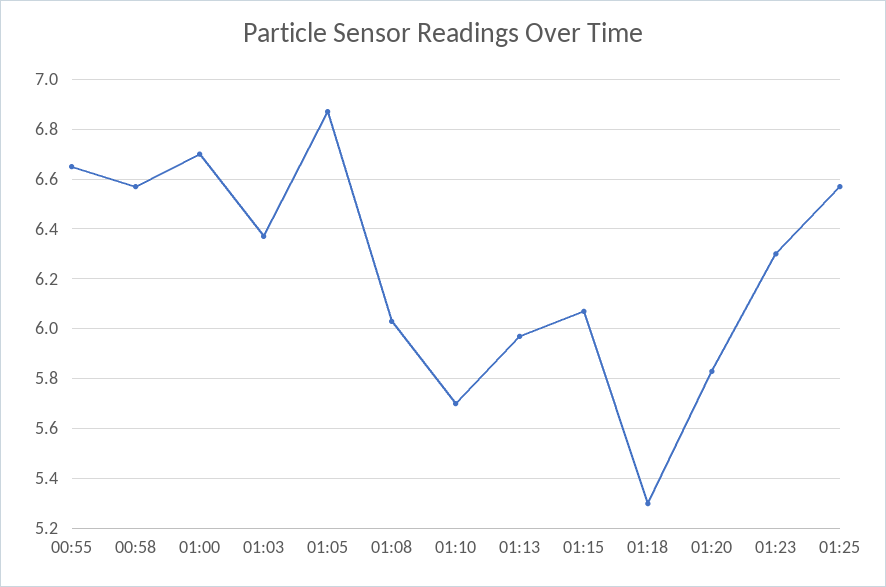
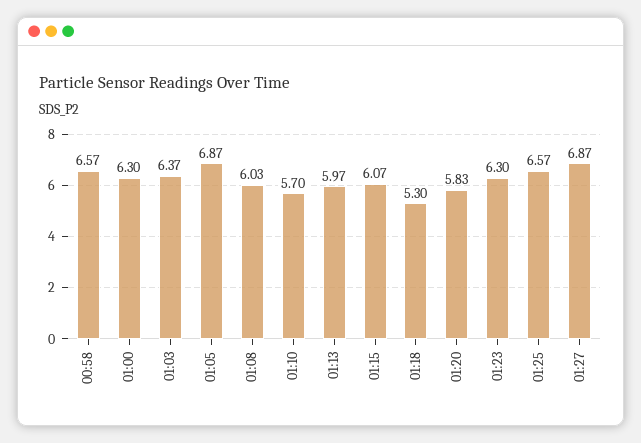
00:55: 6.65 -> none
01:00: 6.7 -> 6.3
01:27: none -> 6.87

